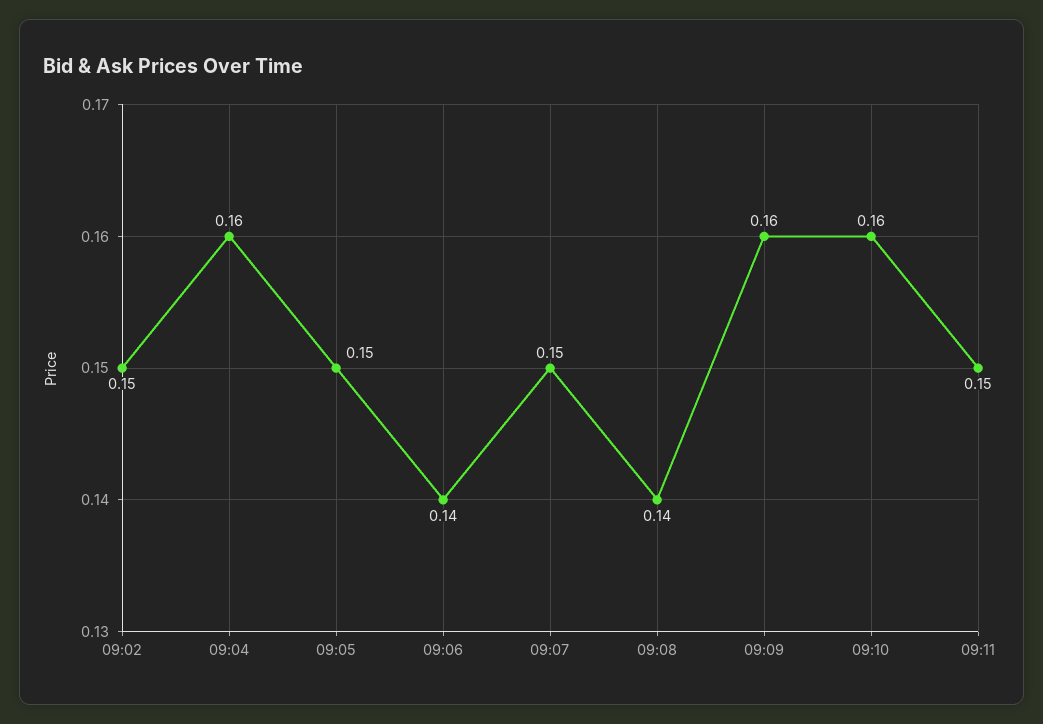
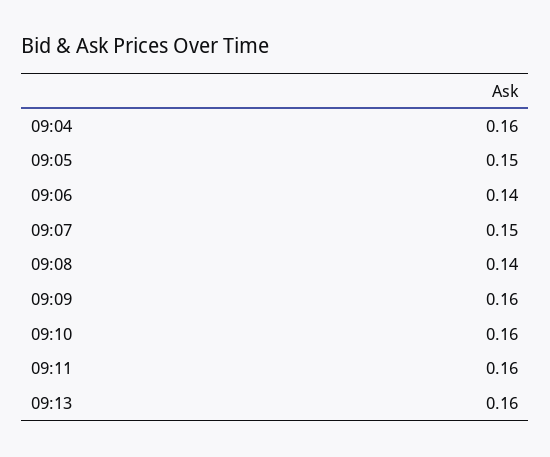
09:02: 0.15 -> none
09:11: 0.15 -> 0.16
09:13: none -> 0.16

